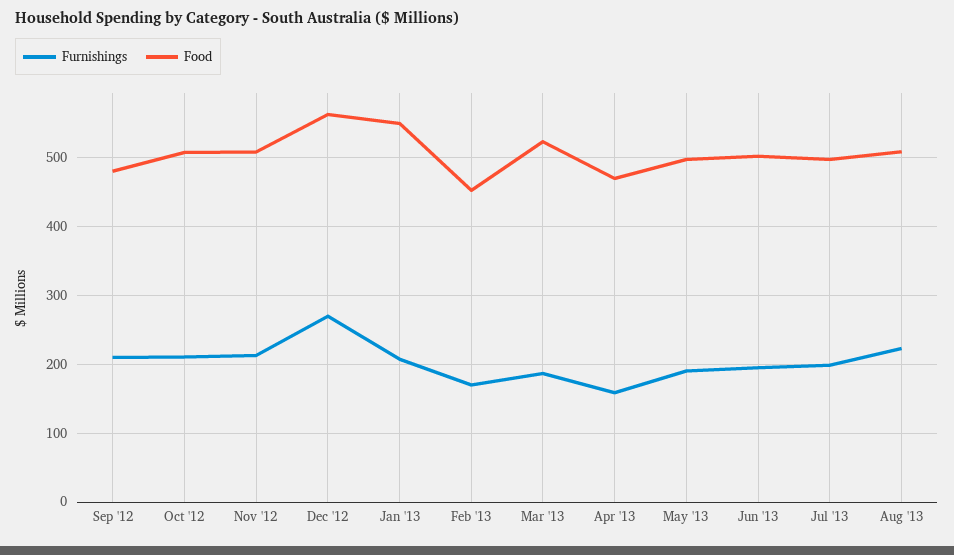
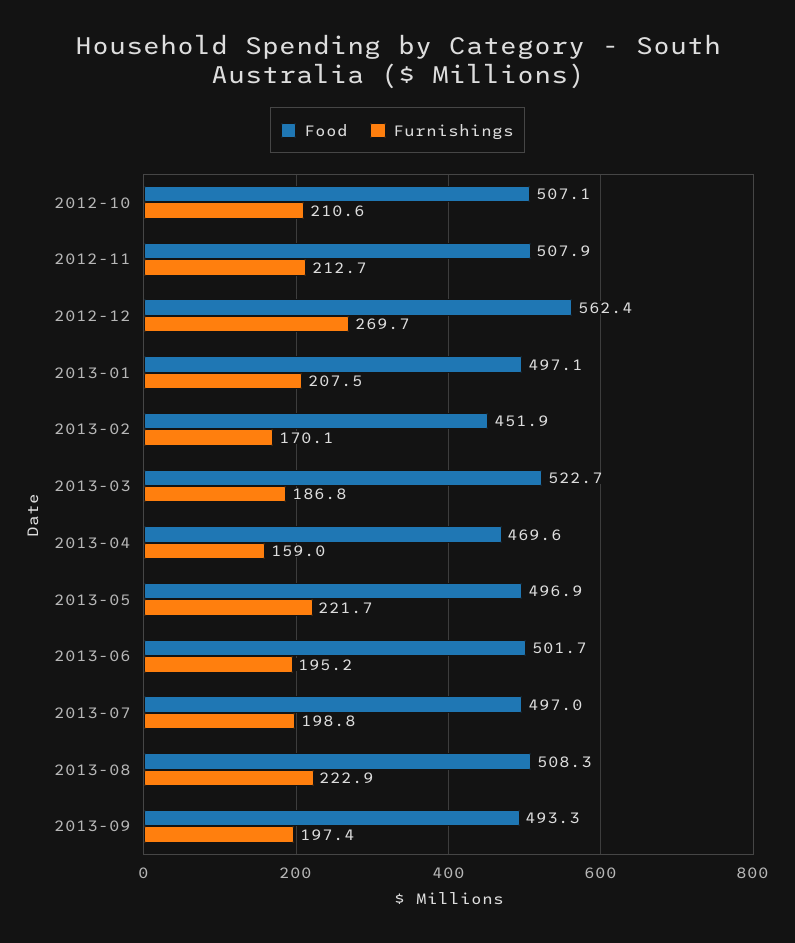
Furnishings, Sep '12: 210 -> none
Food, Sep '12: 480 -> none
Food, Jan '13: 550 -> 497.1
Furnishings, May '13: 190 -> 221.7
Food, 2013-09: none -> 493.3
Furnishings, 2013-09: none -> 197.4

